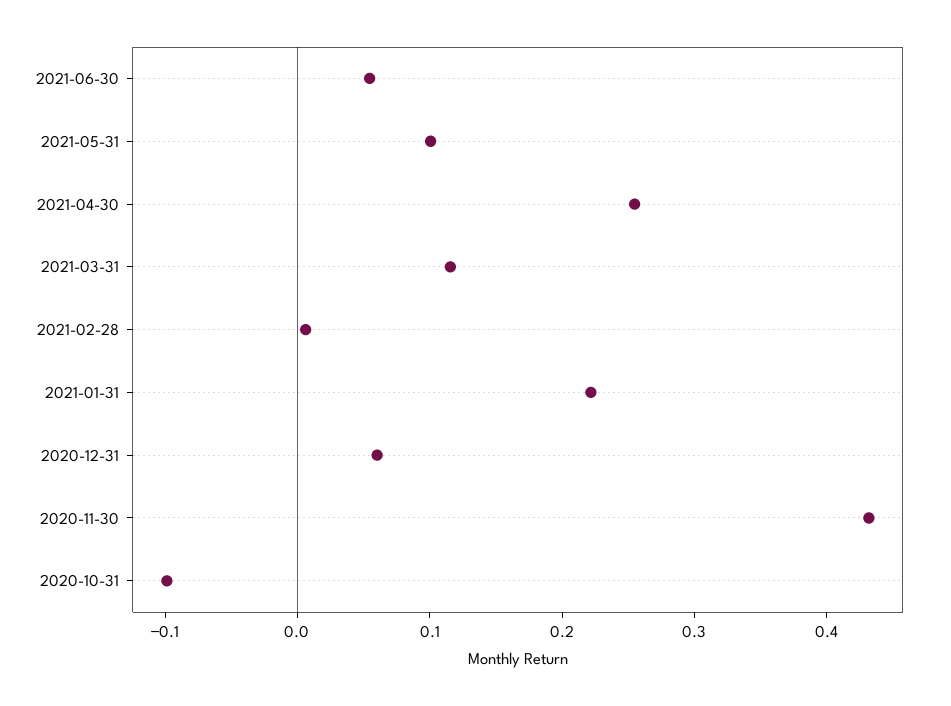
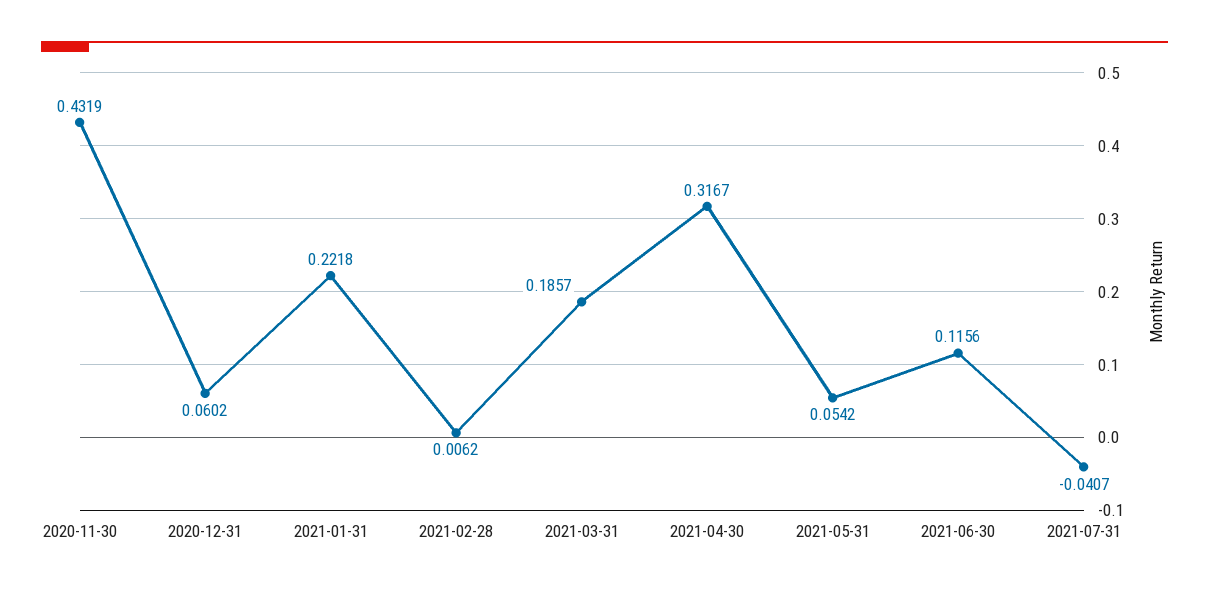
2021-06-30: 0.06 -> 0.1156
2021-05-31: 0.1 -> 0.0542
2021-04-30: 0.26 -> 0.3167
2021-03-31: 0.12 -> 0.1857
2020-10-31: -0.1 -> none
2021-07-31: none -> -0.0407

